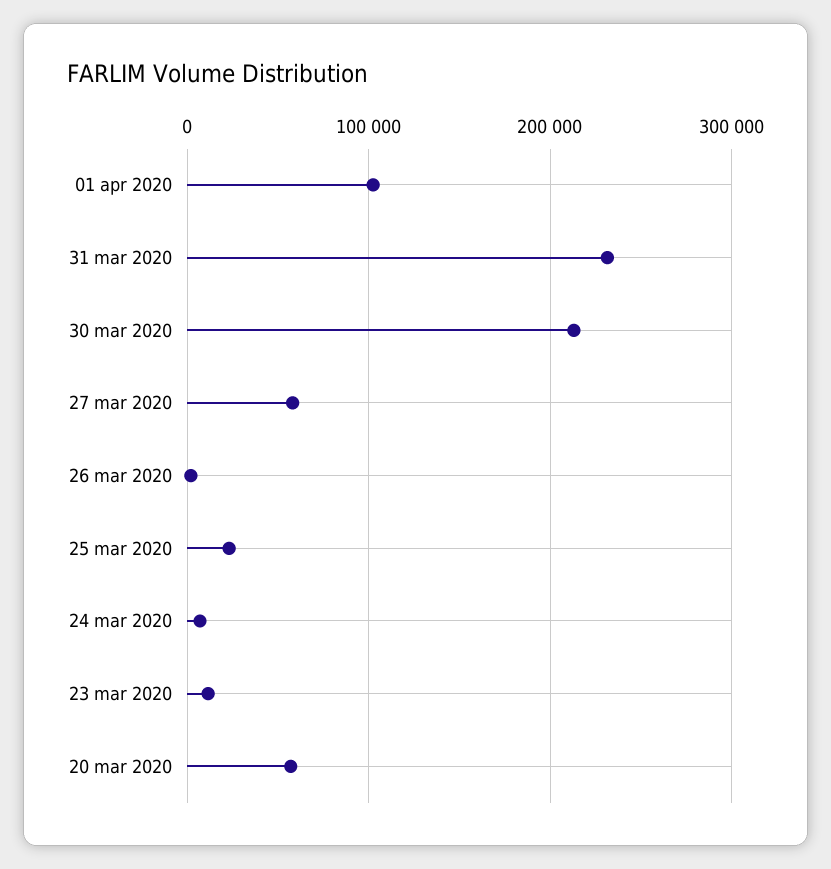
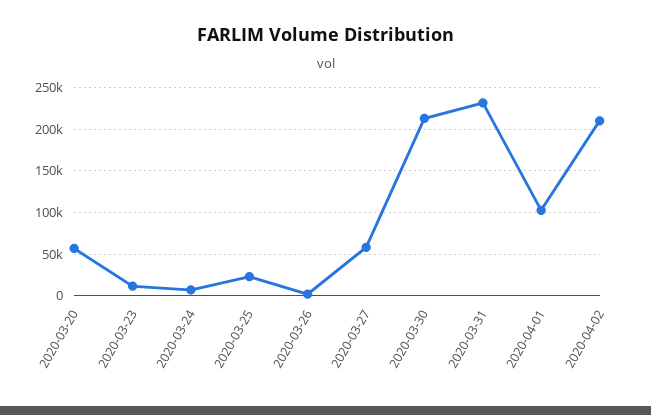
2020-04-02: none -> 210000

